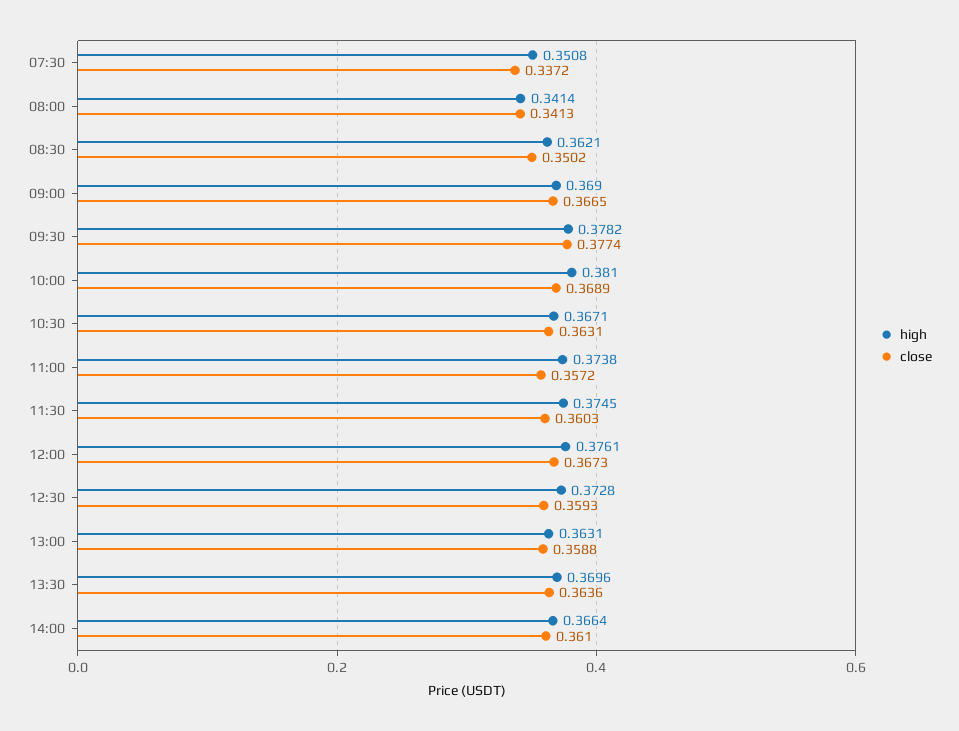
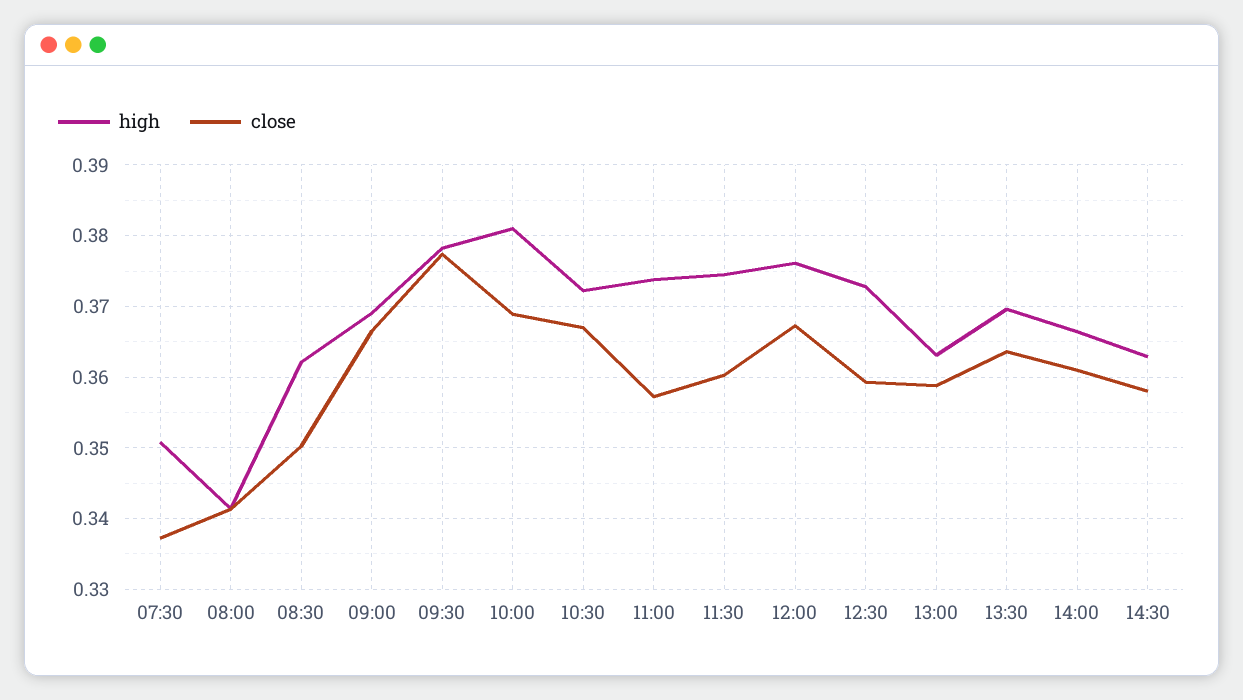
high, 10:30: 0.3671 -> 0.372
close, 10:30: 0.3631 -> 0.367
high, 14:30: none -> 0.363
close, 14:30: none -> 0.358

